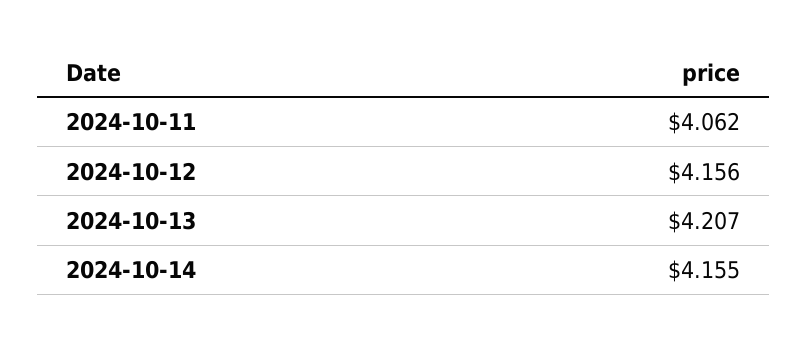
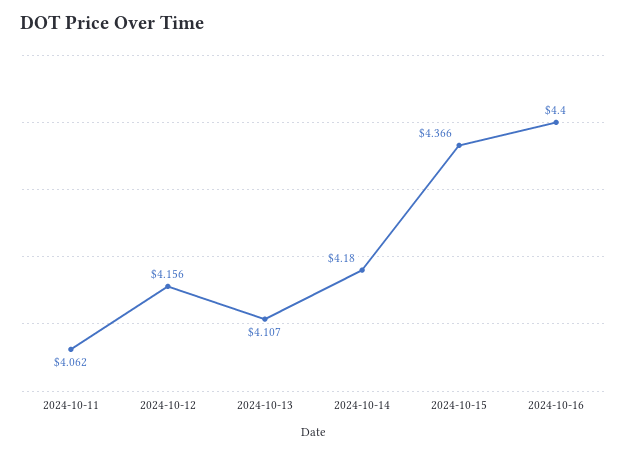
2024-10-13: 4.207 -> 4.107
2024-10-14: 4.155 -> 4.18
2024-10-15: none -> 4.366
2024-10-16: none -> 4.4

